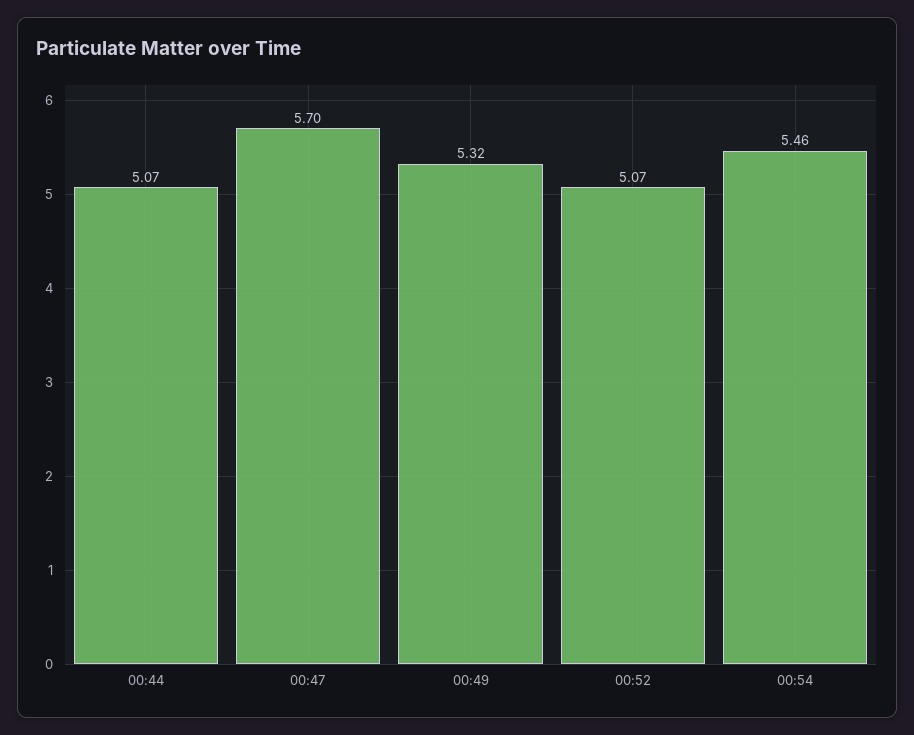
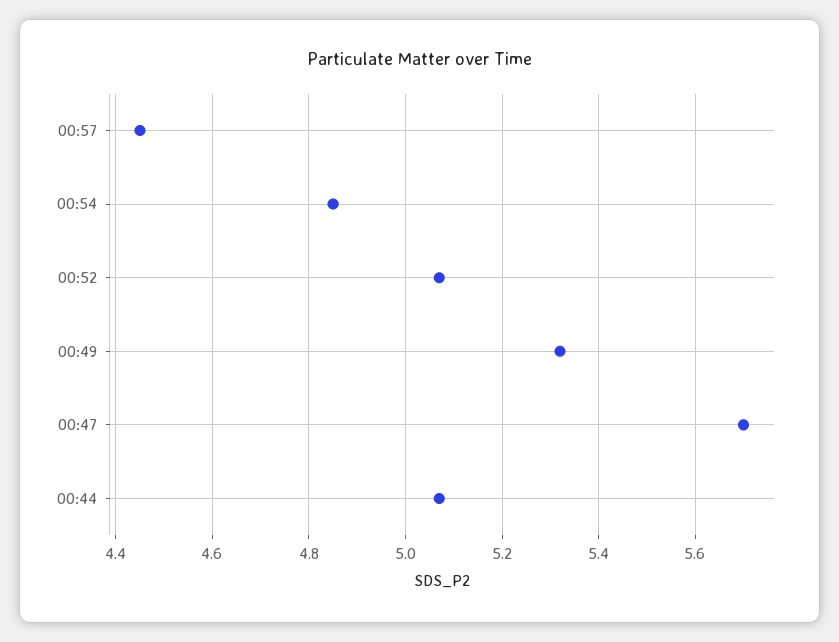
00:54: 5.46 -> 4.85
00:57: none -> 4.45

